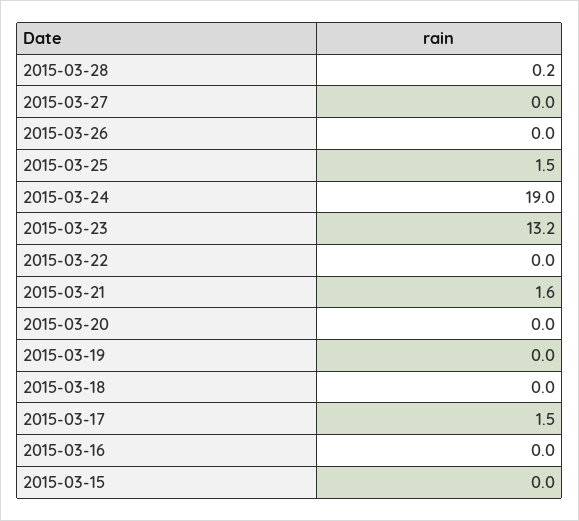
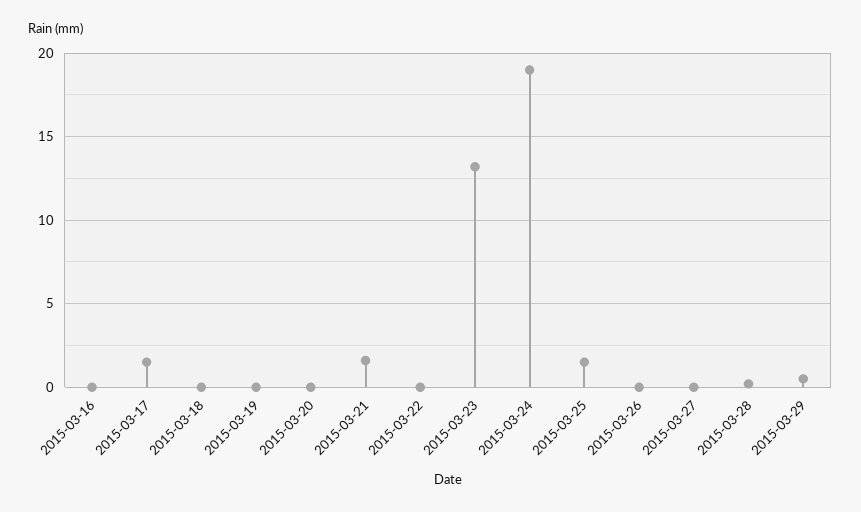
2015-03-15: 0 -> none
2015-03-29: none -> 0.5

